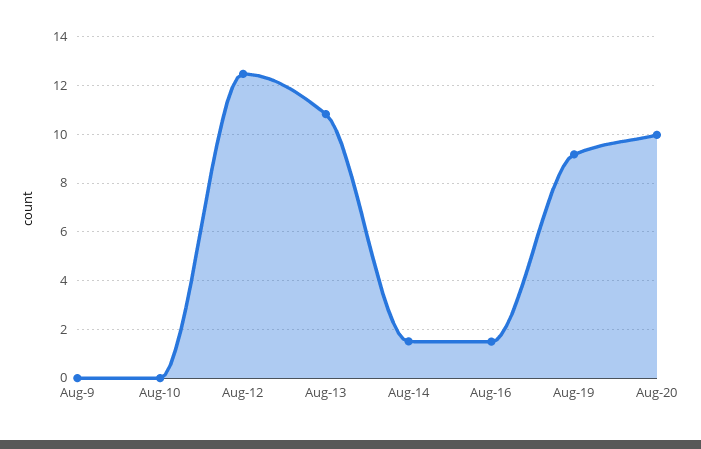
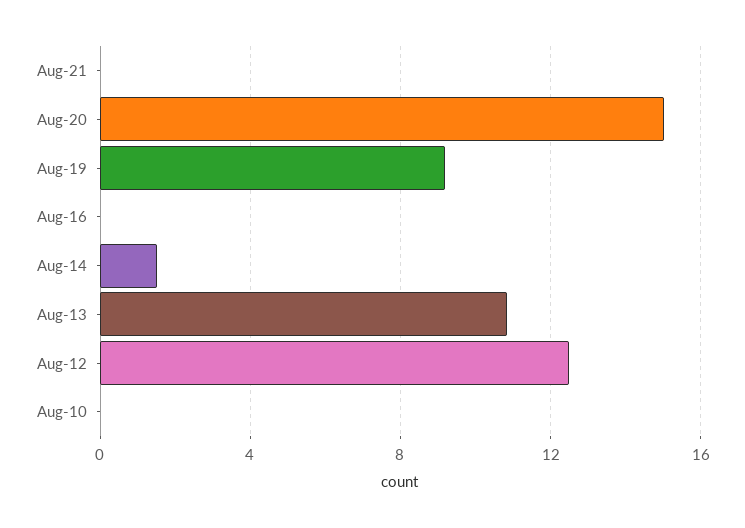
Aug-9: 0 -> none
Aug-16: 1.5 -> 0
Aug-20: 10 -> 15
Aug-21: none -> 0

